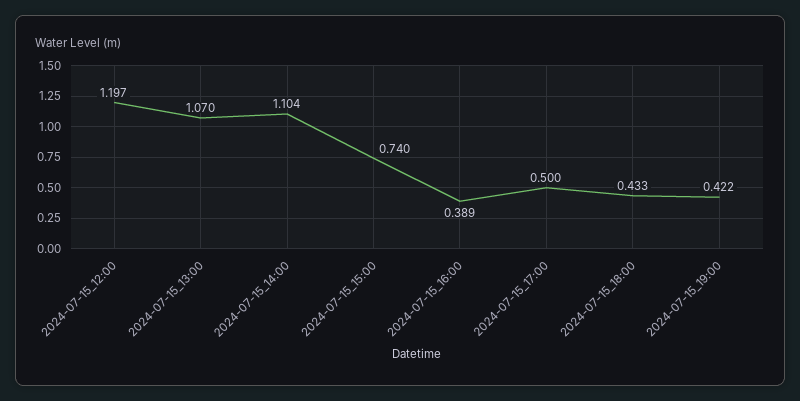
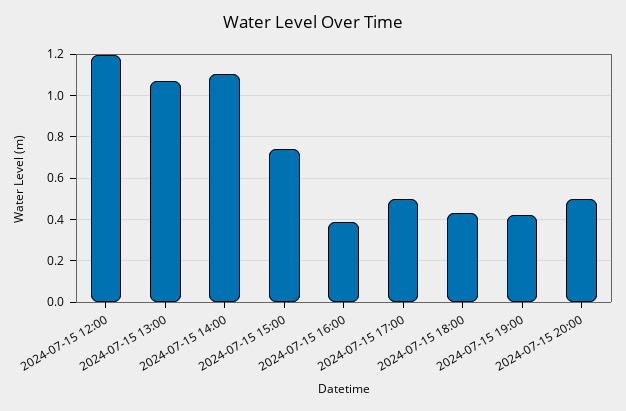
2024-07-15 20:00: none -> 0.5

